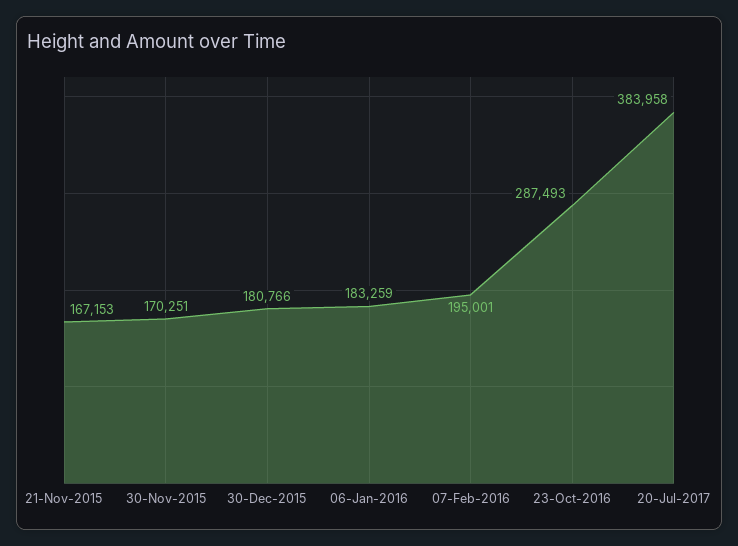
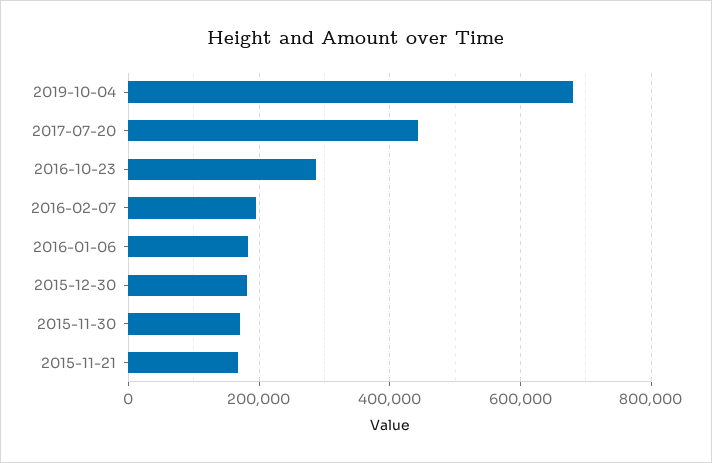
20-Jul-2017: 383958 -> 440000
2019-10-04: none -> 680000

